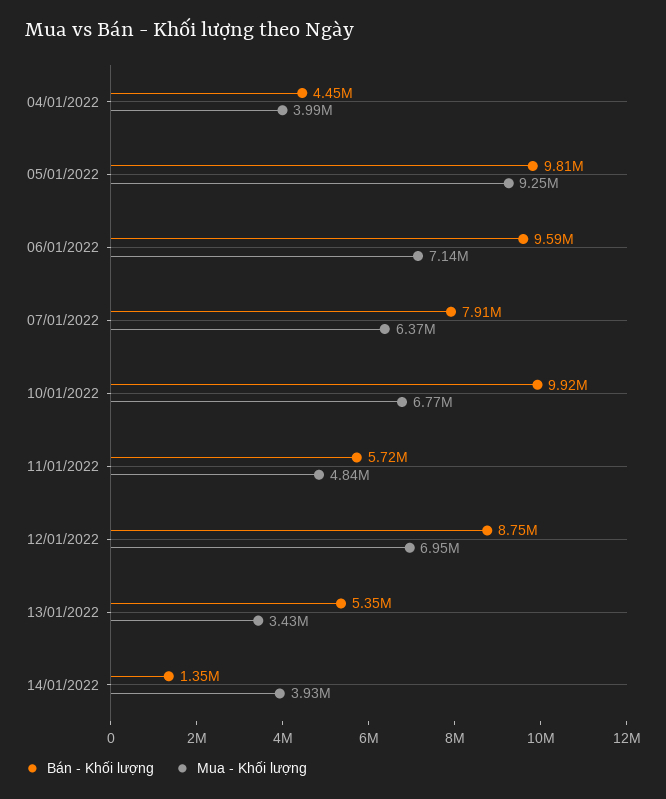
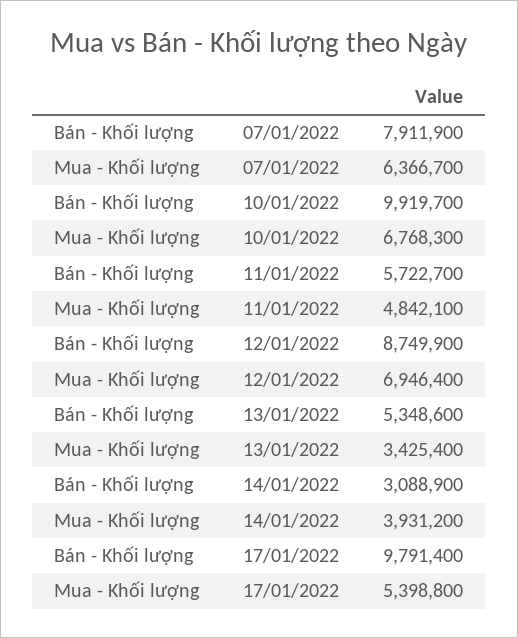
Bán - Khối lượng, 04/01/2022: 4450000 -> none
Mua - Khối lượng, 04/01/2022: 3990000 -> none
Bán - Khối lượng, 05/01/2022: 9810000 -> none
Mua - Khối lượng, 05/01/2022: 9250000 -> none
Bán - Khối lượng, 06/01/2022: 9590000 -> none
Mua - Khối lượng, 06/01/2022: 7140000 -> none
Bán - Khối lượng, 14/01/2022: 1350000 -> 3088900
Bán - Khối lượng, 17/01/2022: none -> 9791400
Mua - Khối lượng, 17/01/2022: none -> 5398800

